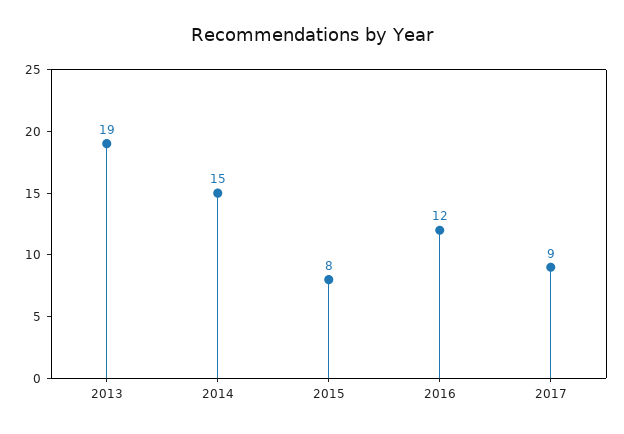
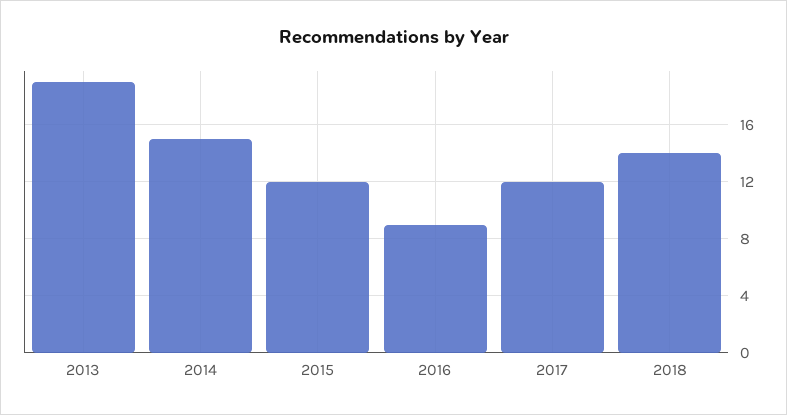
2015: 8 -> 12
2016: 12 -> 9
2017: 9 -> 12
2018: none -> 14

